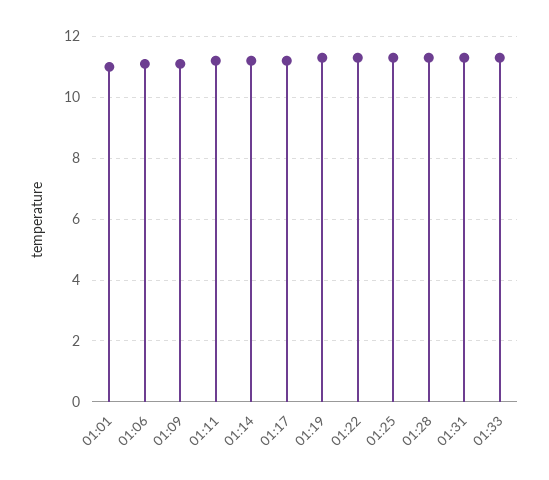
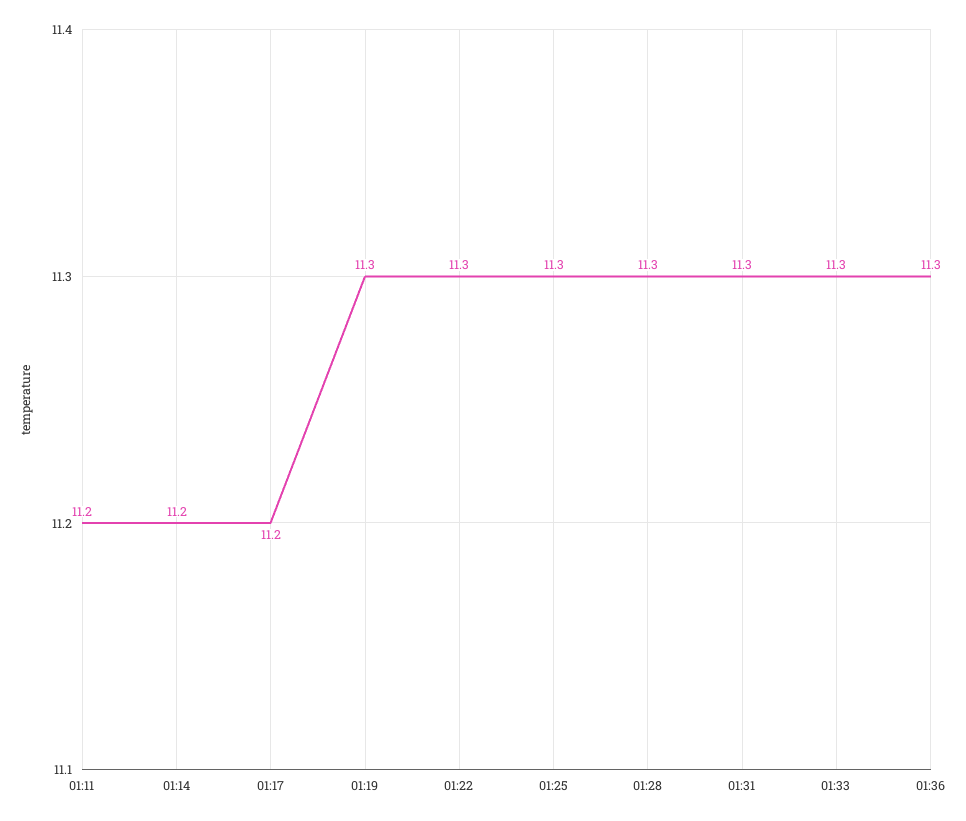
01:01: 11 -> none
01:06: 11 -> none
01:09: 11 -> none
01:36: none -> 11.3

